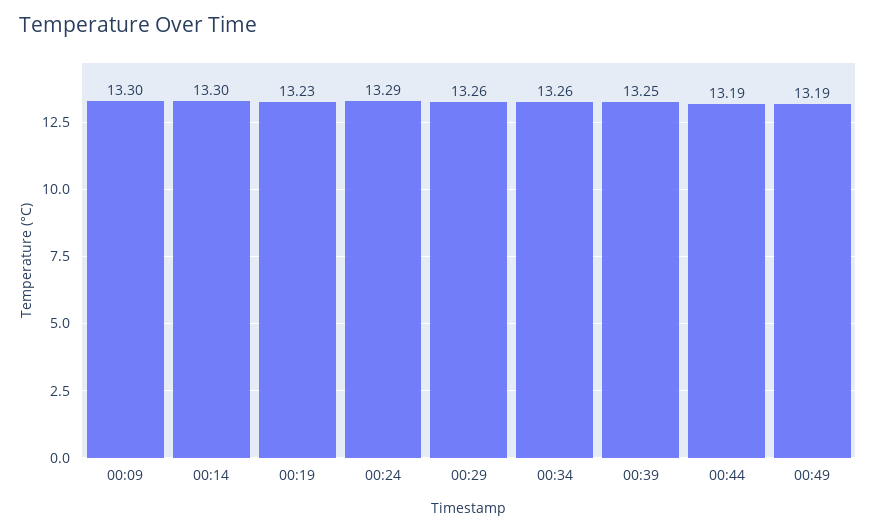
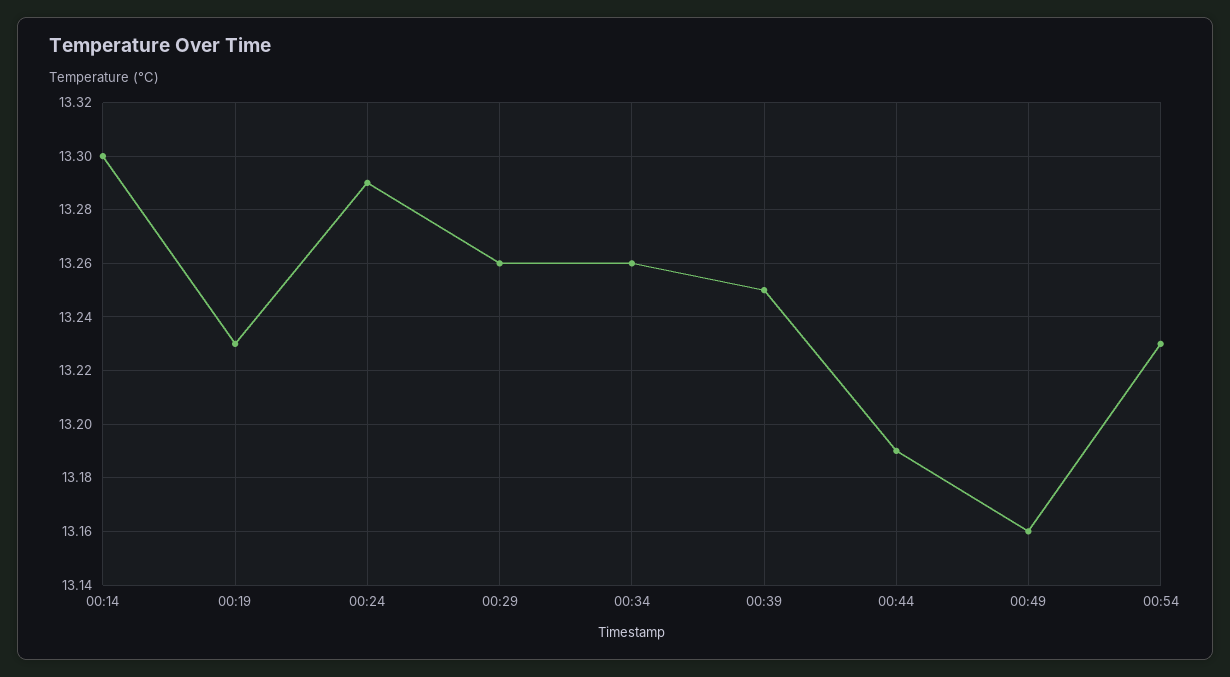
00:09: 13.3 -> none
00:49: 13.19 -> 13.16
00:54: none -> 13.23

